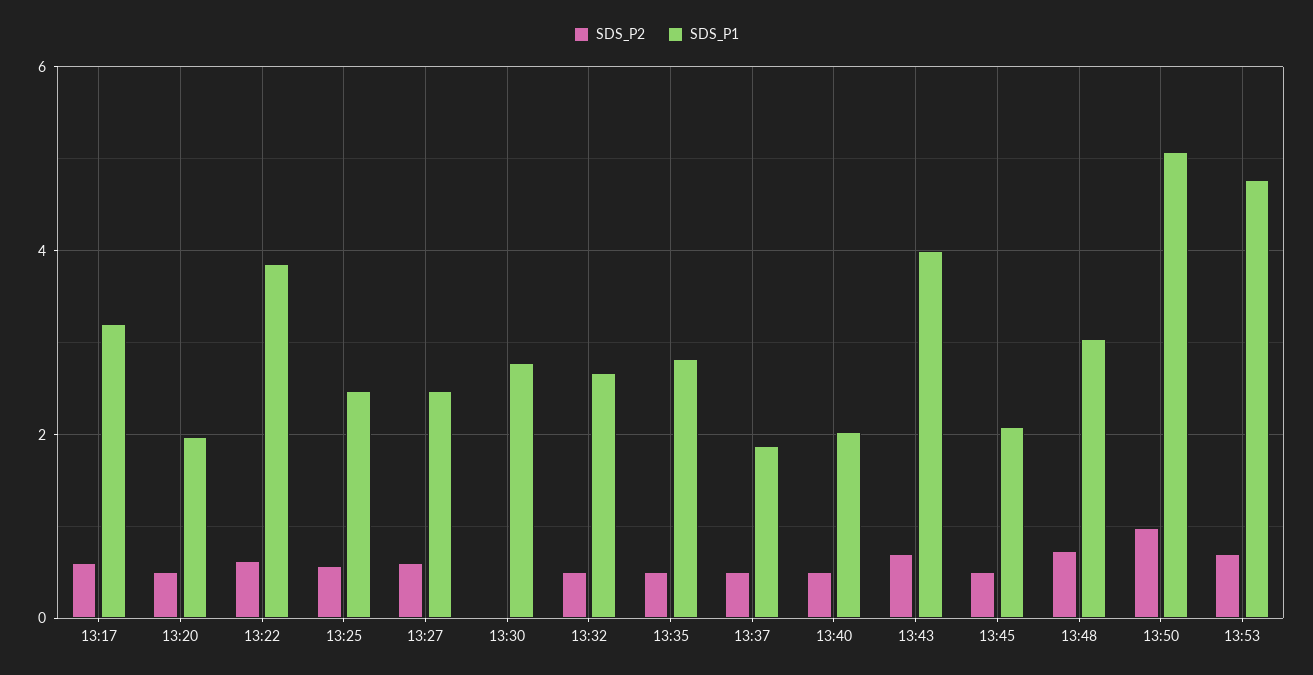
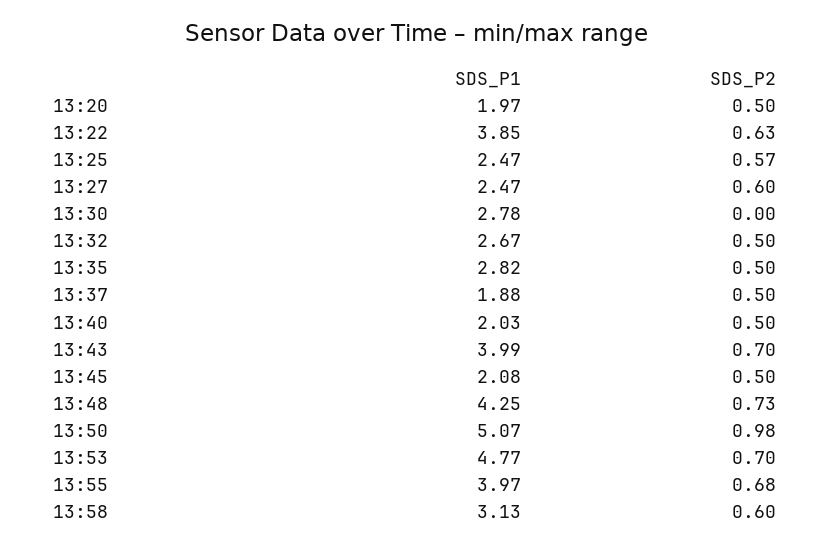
SDS_P2, 13:17: 0.6 -> none
SDS_P1, 13:17: 3.2 -> none
SDS_P1, 13:48: 3 -> 4.25
SDS_P1, 13:55: none -> 3.97
SDS_P2, 13:55: none -> 0.68
SDS_P1, 13:58: none -> 3.13
SDS_P2, 13:58: none -> 0.6

